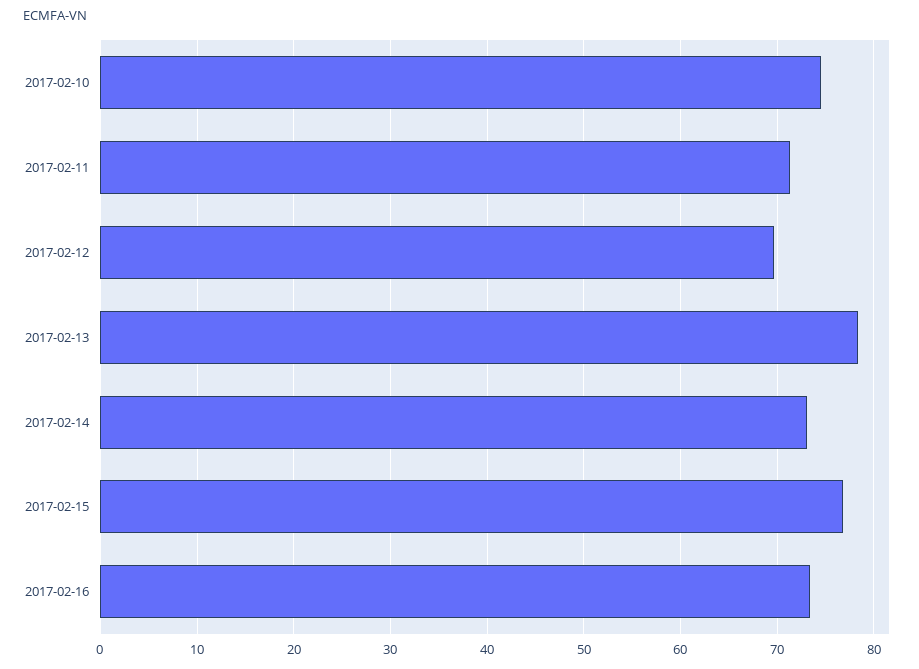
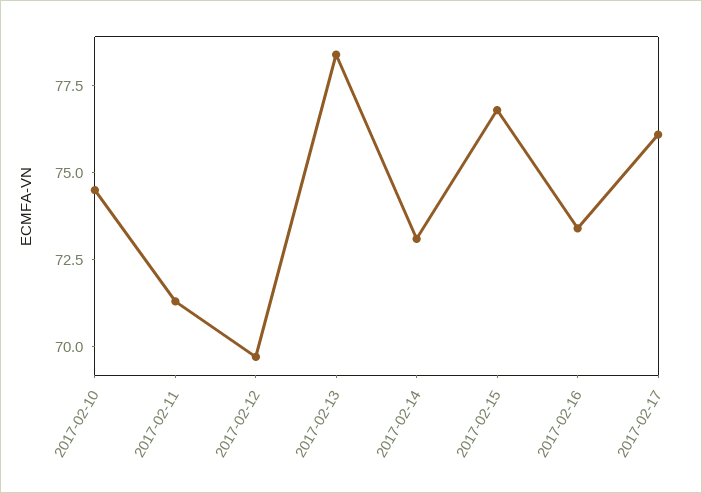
2017-02-17: none -> 76

